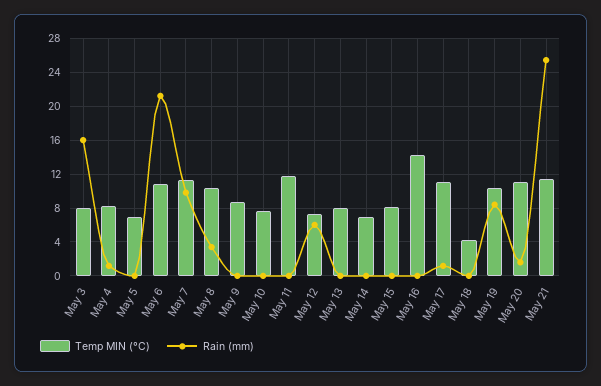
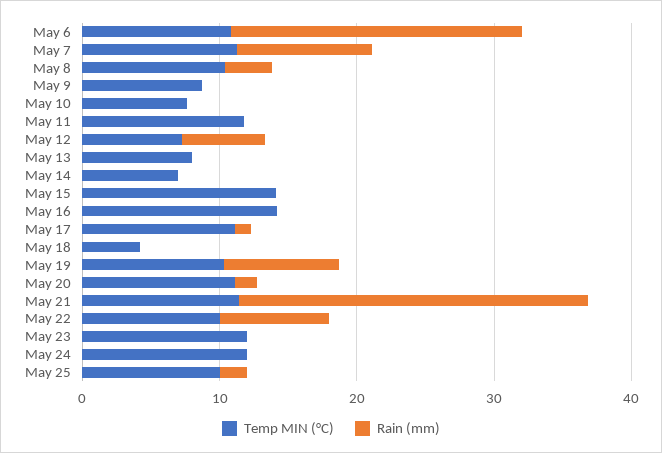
Temp MIN (°C), May 3: 8 -> none
Rain (mm), May 3: 16 -> none
Temp MIN (°C), May 4: 8 -> none
Rain (mm), May 4: 1 -> none
Temp MIN (°C), May 5: 7 -> none
Rain (mm), May 5: 0 -> none
Temp MIN (°C), May 15: 8 -> 14
Temp MIN (°C), May 22: none -> 10
Rain (mm), May 22: none -> 8
Temp MIN (°C), May 23: none -> 12
Rain (mm), May 23: none -> 0
Temp MIN (°C), May 24: none -> 12
Rain (mm), May 24: none -> 0
Temp MIN (°C), May 25: none -> 10
Rain (mm), May 25: none -> 2

